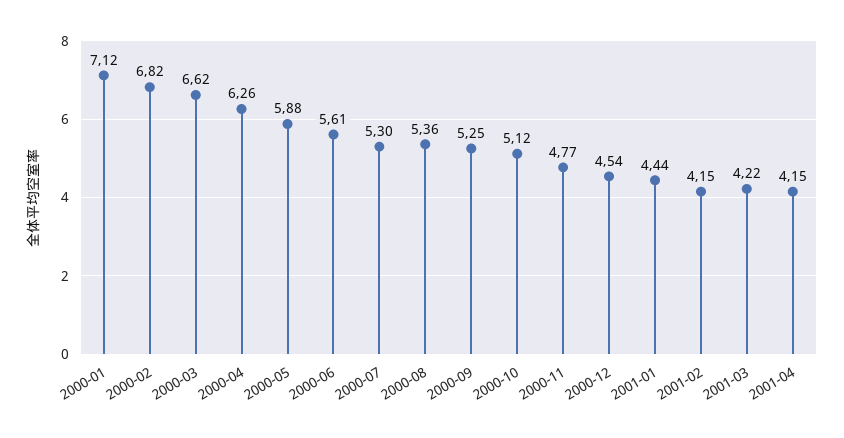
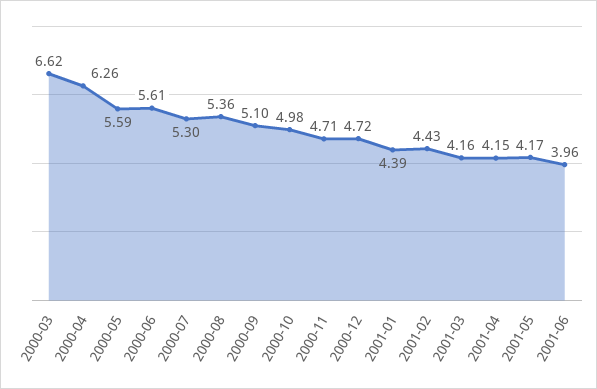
2000-01: 7.12 -> none
2000-02: 6.82 -> none
2000-05: 5.88 -> 5.59
2000-09: 5.25 -> 5.1
2000-10: 5.12 -> 4.98
2000-11: 4.77 -> 4.71
2000-12: 4.54 -> 4.72
2001-01: 4.44 -> 4.39
2001-02: 4.15 -> 4.43
2001-03: 4.22 -> 4.16
2001-05: none -> 4.17
2001-06: none -> 3.96

